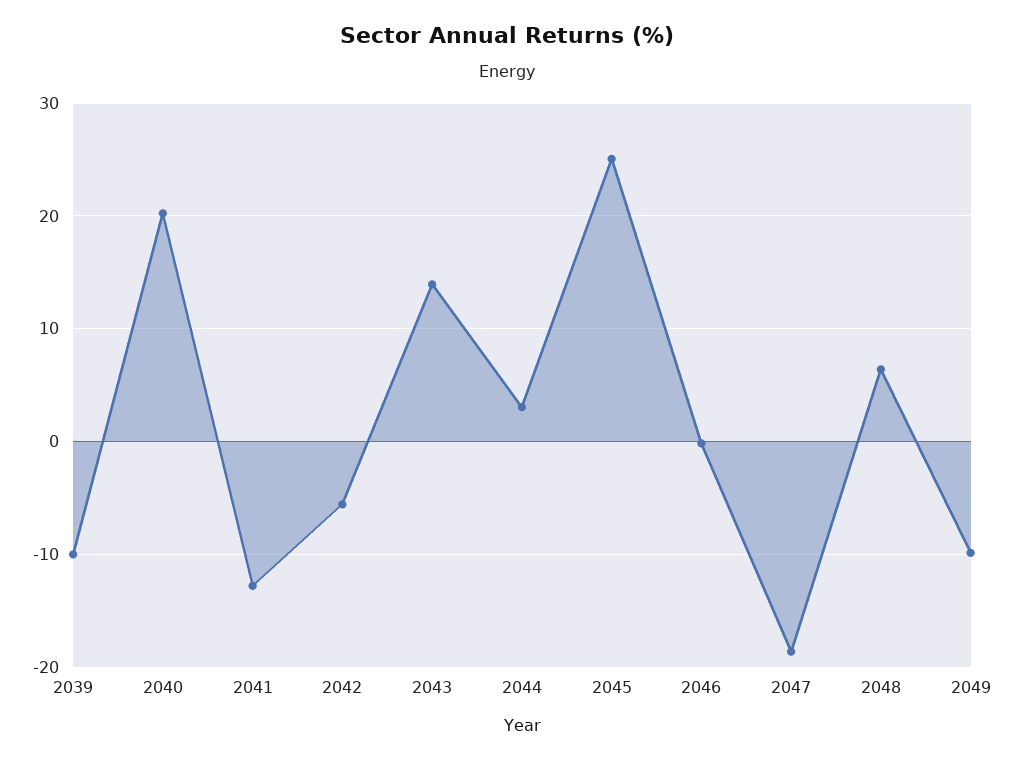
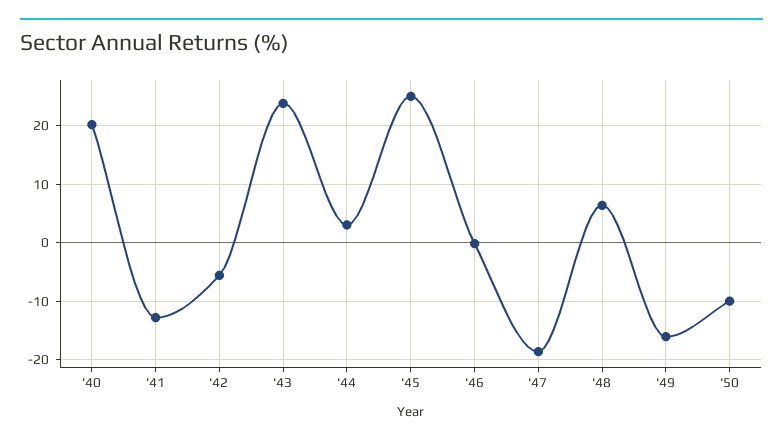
2039: -10 -> none
2043: 14 -> 24
2049: -10 -> -16
'50: none -> -10

